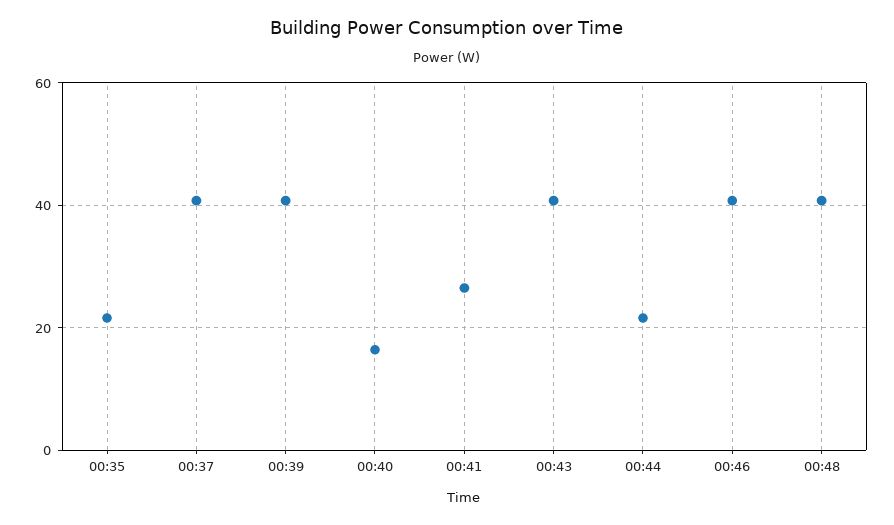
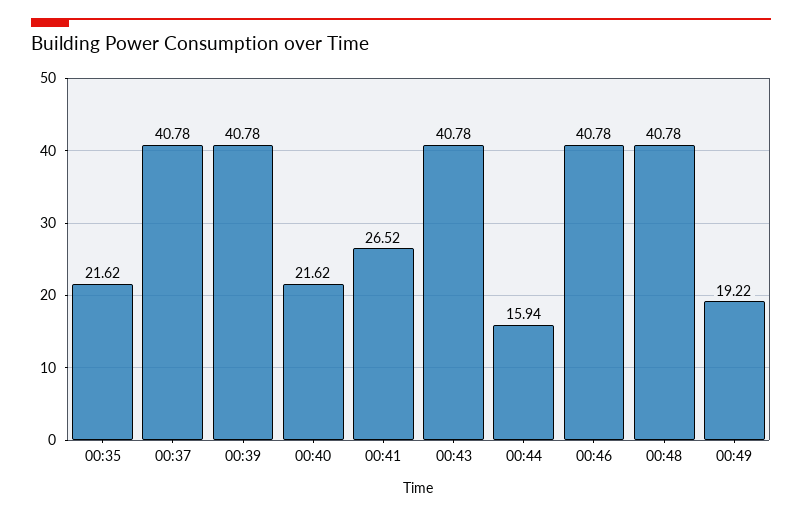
00:40: 16 -> 21.62
00:44: 22 -> 15.94
00:49: none -> 19.22

